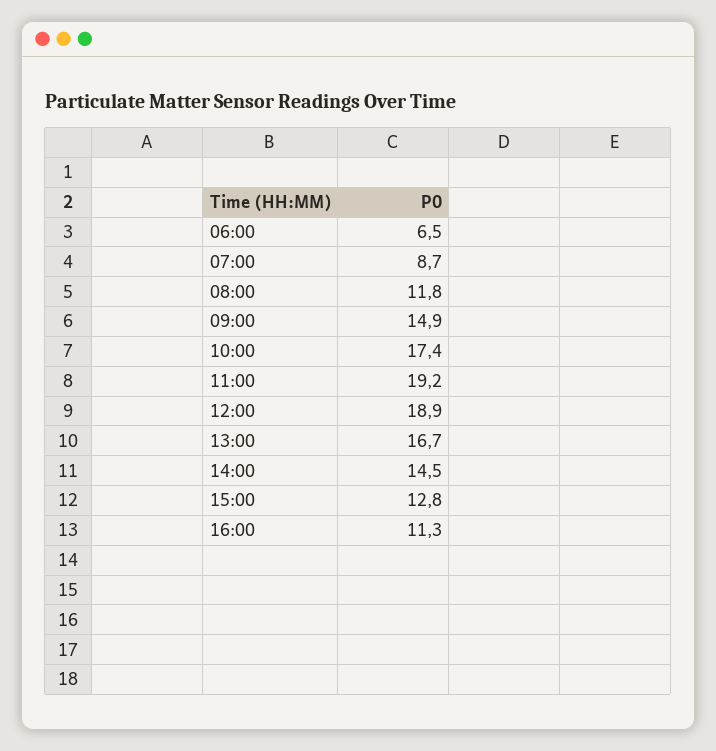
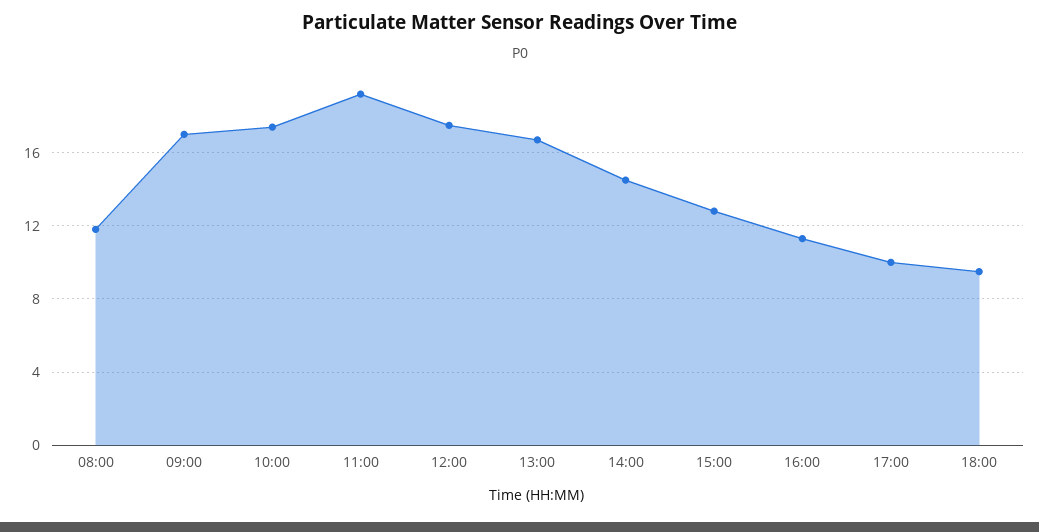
06:00: 6.5 -> none
07:00: 8.7 -> none
09:00: 14.9 -> 17
12:00: 18.9 -> 17.5
17:00: none -> 10
18:00: none -> 9.5

